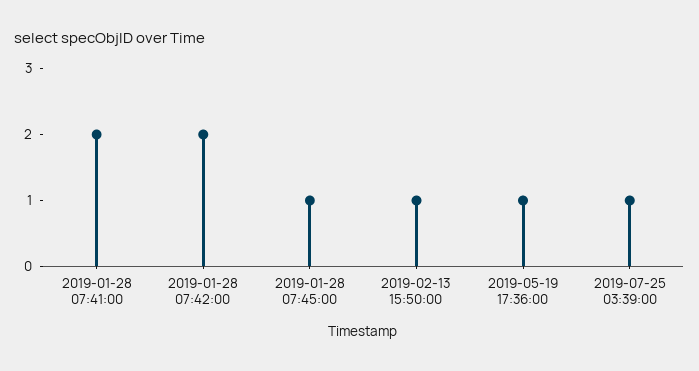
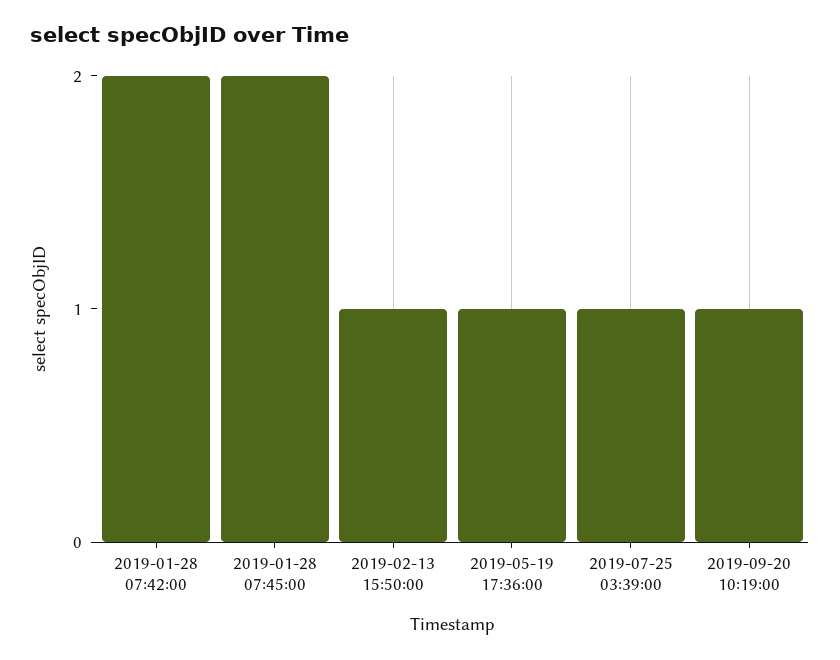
2019-01-28 07:41:00: 2 -> none
2019-01-28 07:45:00: 1 -> 2
2019-09-20 10:19:00: none -> 1

